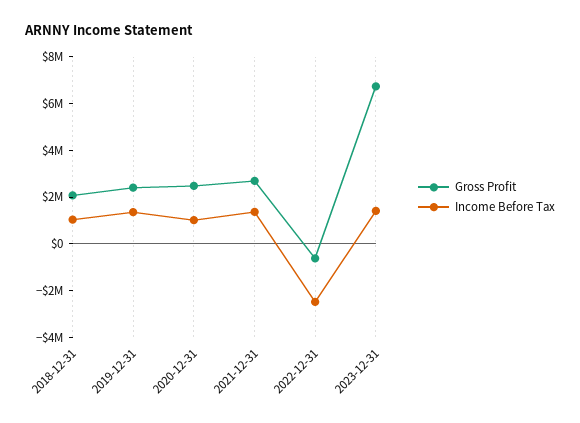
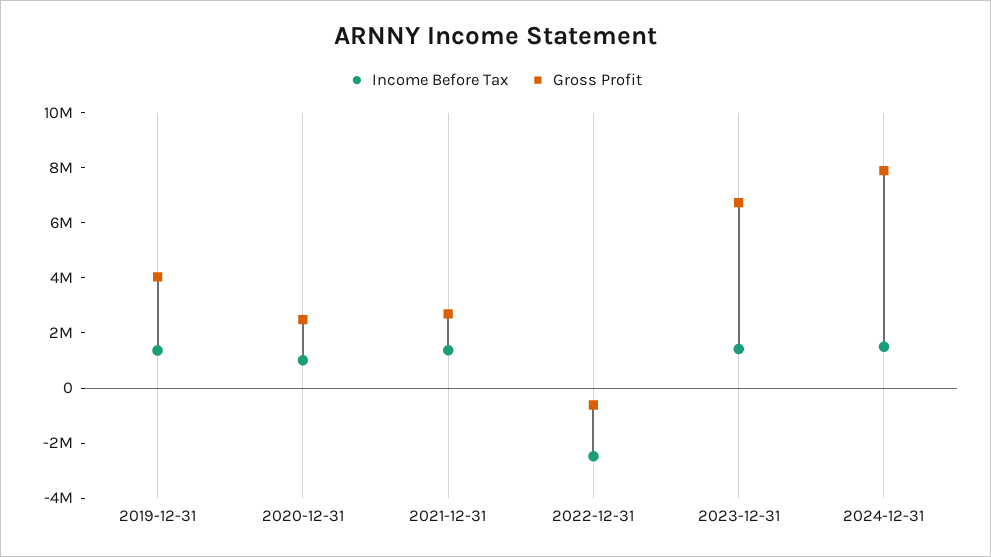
Gross Profit, 2018-12-31: 2000000 -> none
Income Before Tax, 2018-12-31: 1000000 -> none
Gross Profit, 2019-12-31: 2500000 -> 4000000
Income Before Tax, 2024-12-31: none -> 1500000
Gross Profit, 2024-12-31: none -> 8000000

